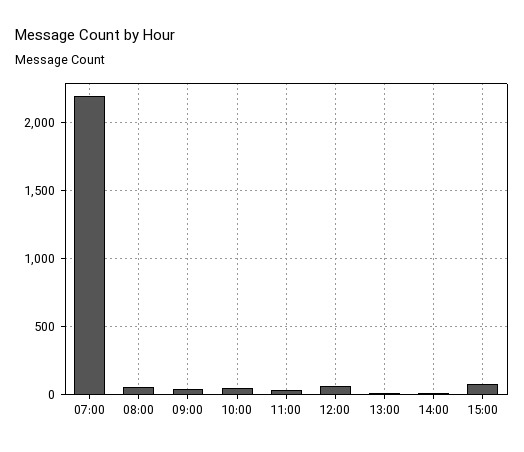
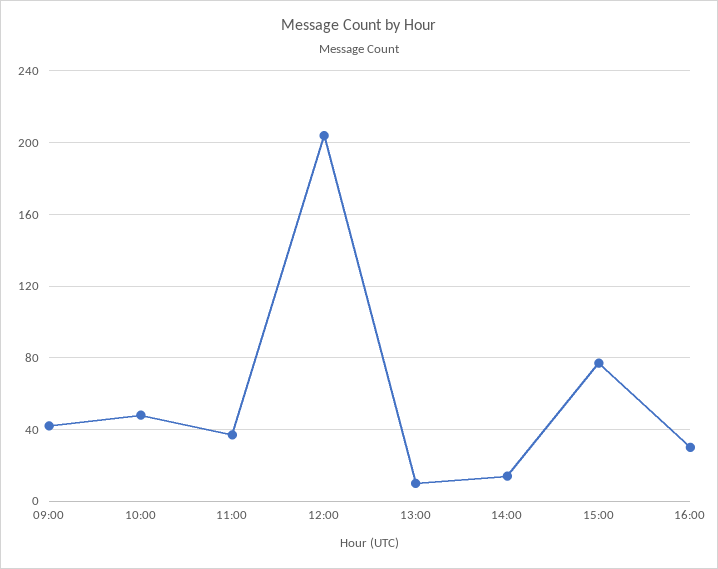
07:00: 2200 -> none
08:00: 50 -> none
12:00: 50 -> 205
16:00: none -> 30

